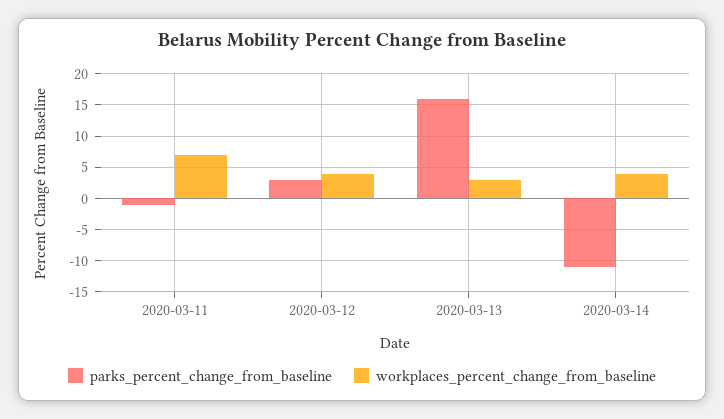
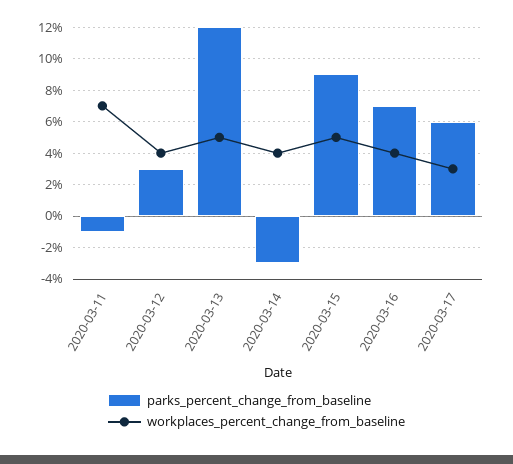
parks_percent_change_from_baseline, 2020-03-13: 16 -> 12
workplaces_percent_change_from_baseline, 2020-03-13: 3 -> 5
parks_percent_change_from_baseline, 2020-03-14: -11 -> -3
parks_percent_change_from_baseline, 2020-03-15: none -> 9
workplaces_percent_change_from_baseline, 2020-03-15: none -> 5
parks_percent_change_from_baseline, 2020-03-16: none -> 7
workplaces_percent_change_from_baseline, 2020-03-16: none -> 4
parks_percent_change_from_baseline, 2020-03-17: none -> 6
workplaces_percent_change_from_baseline, 2020-03-17: none -> 3

